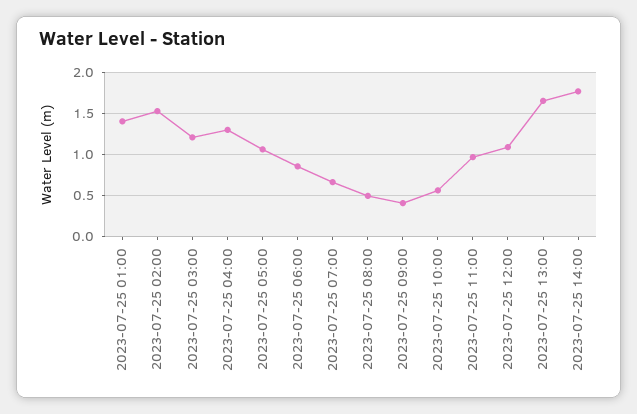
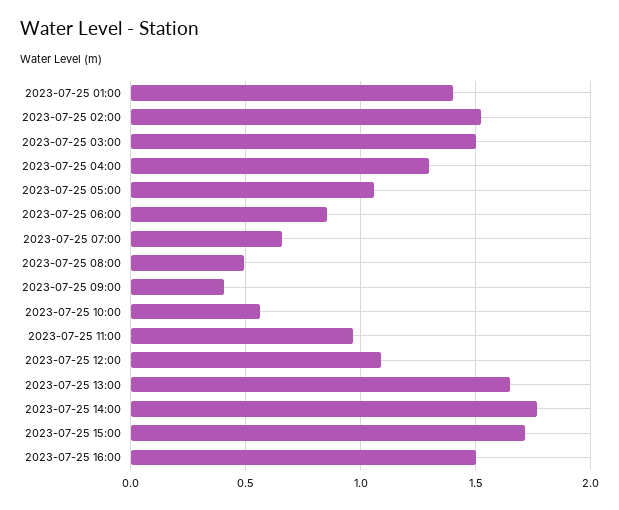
2023-07-25 03:00: 1.2 -> 1.5
2023-07-25 15:00: none -> 1.7
2023-07-25 16:00: none -> 1.5

